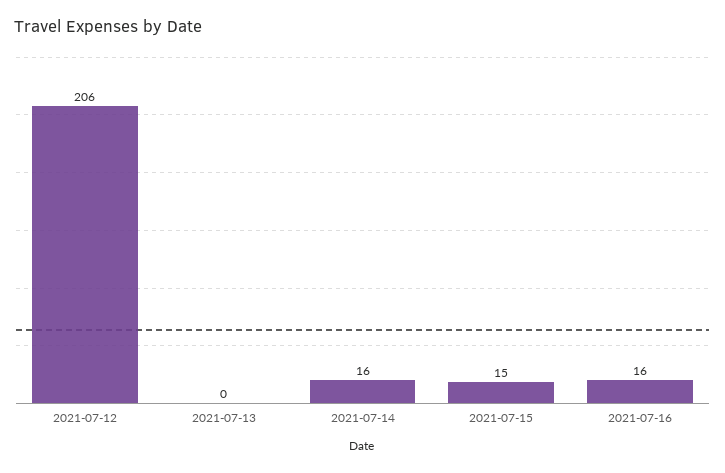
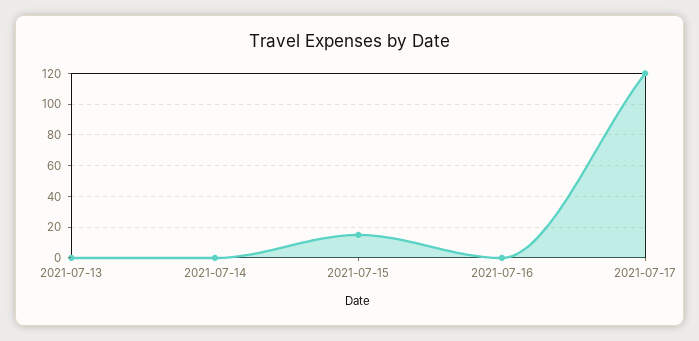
2021-07-12: 206 -> none
2021-07-14: 16 -> 0
2021-07-16: 16 -> 0
2021-07-17: none -> 120

